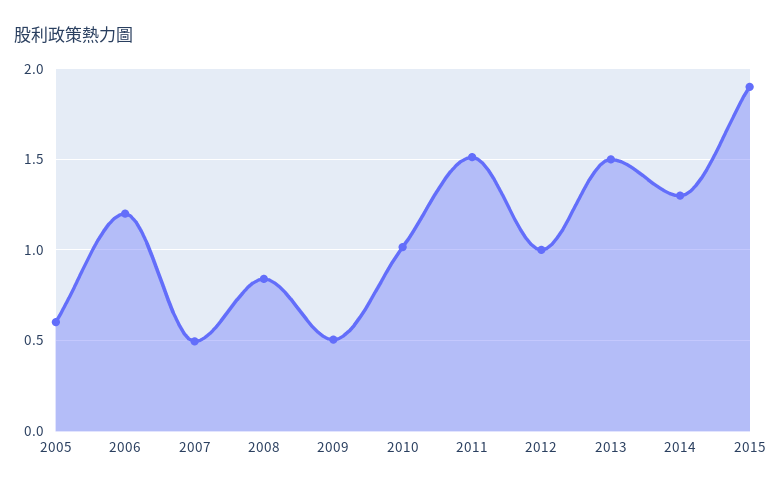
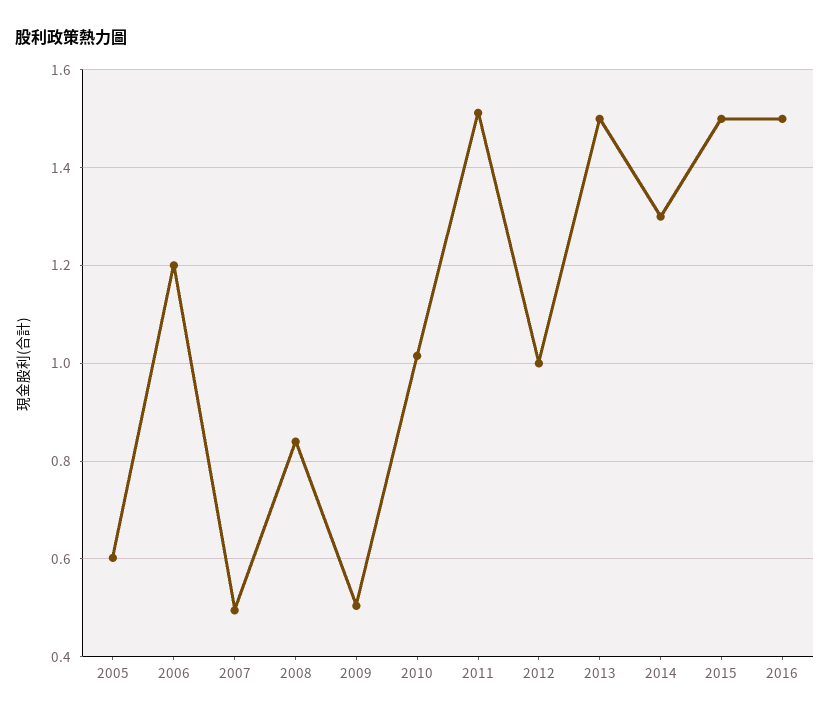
2015: 1.9 -> 1.5
2016: none -> 1.5

